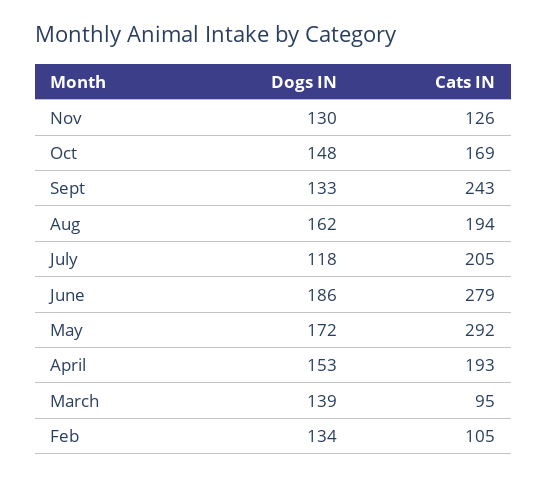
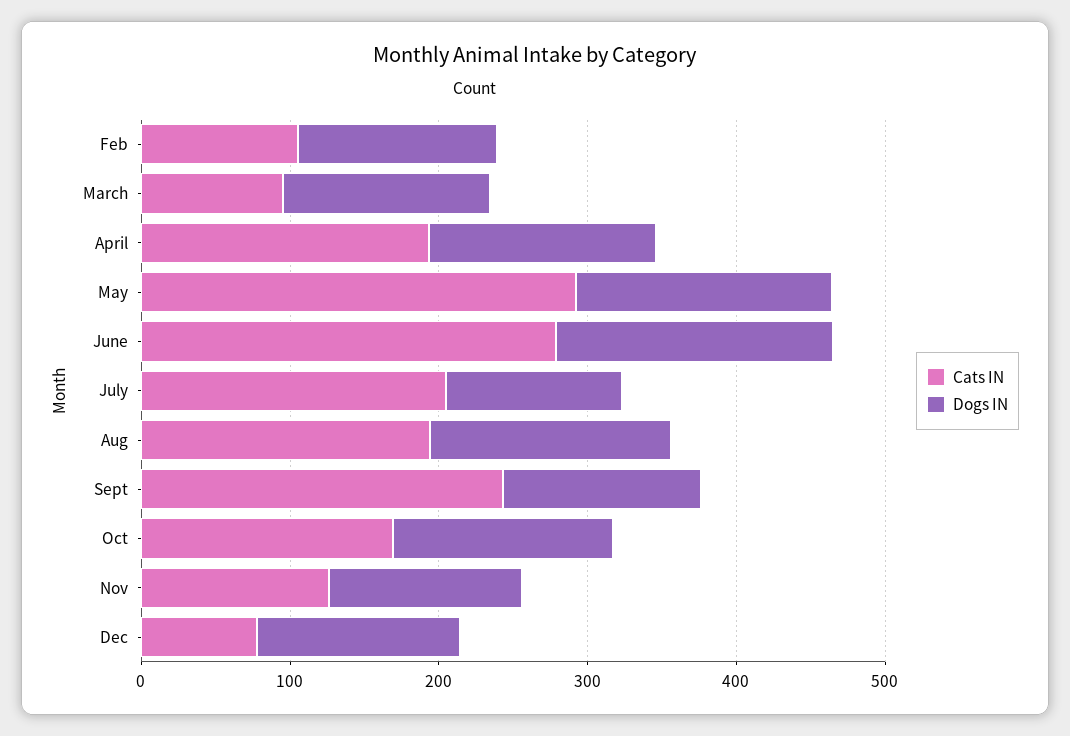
Cats IN, Dec: none -> 80
Dogs IN, Dec: none -> 140

